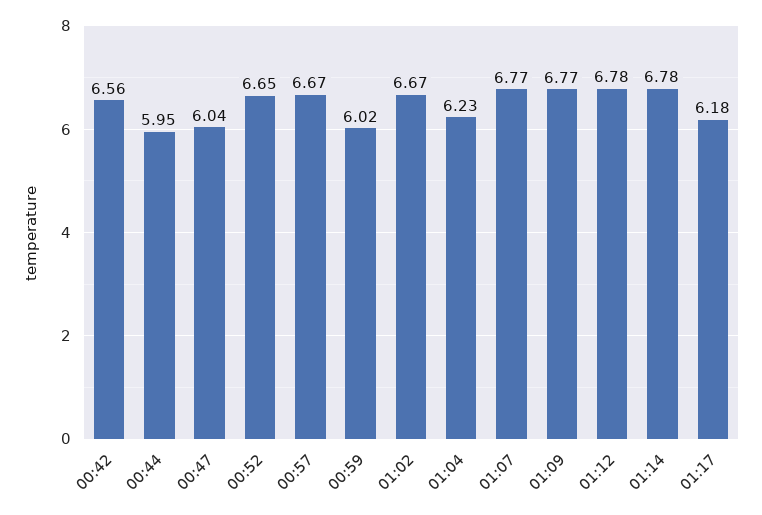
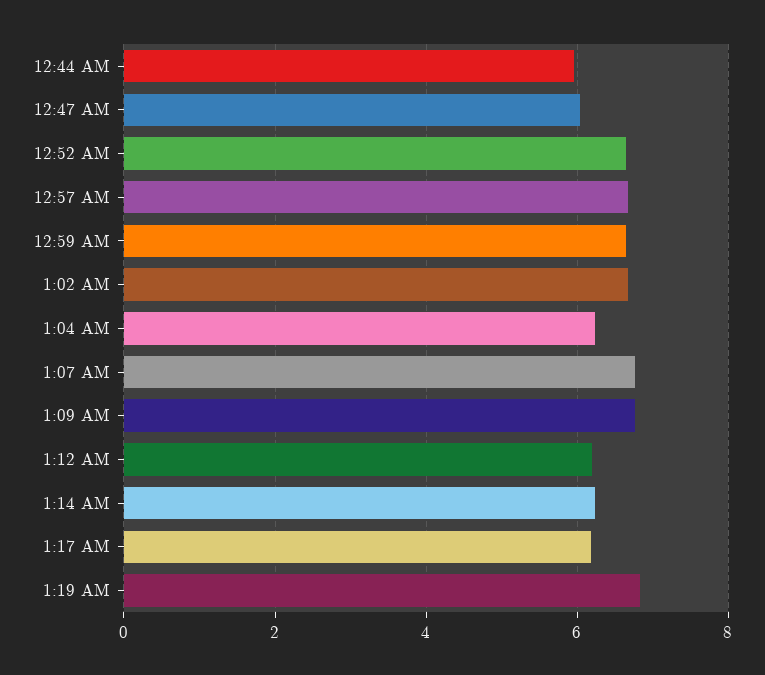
00:42: 6.56 -> none
00:59: 6.02 -> 6.6
01:12: 6.78 -> 6.2
01:14: 6.78 -> 6.2
1:19 AM: none -> 6.8

